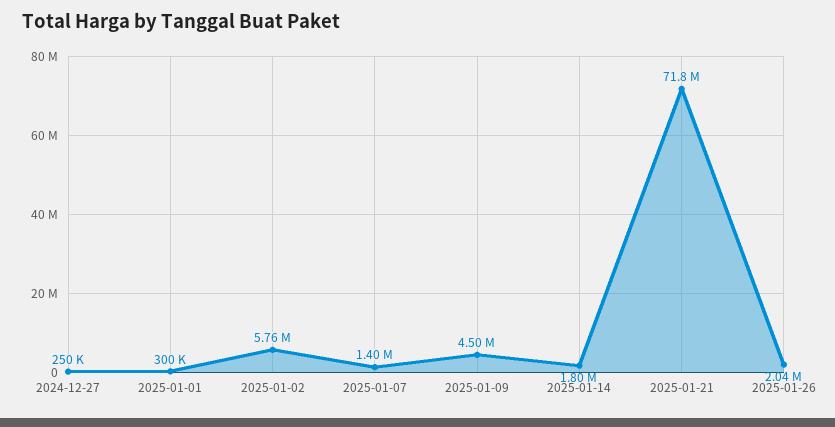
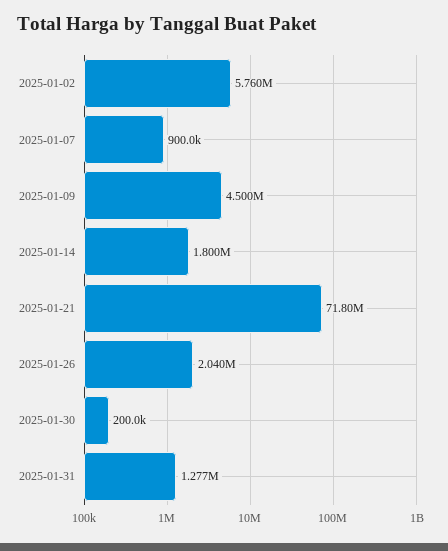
2024-12-27: 250000 -> none
2025-01-01: 300000 -> none
2025-01-07: 1400000 -> 900000
2025-01-30: none -> 200000
2025-01-31: none -> 1277000

